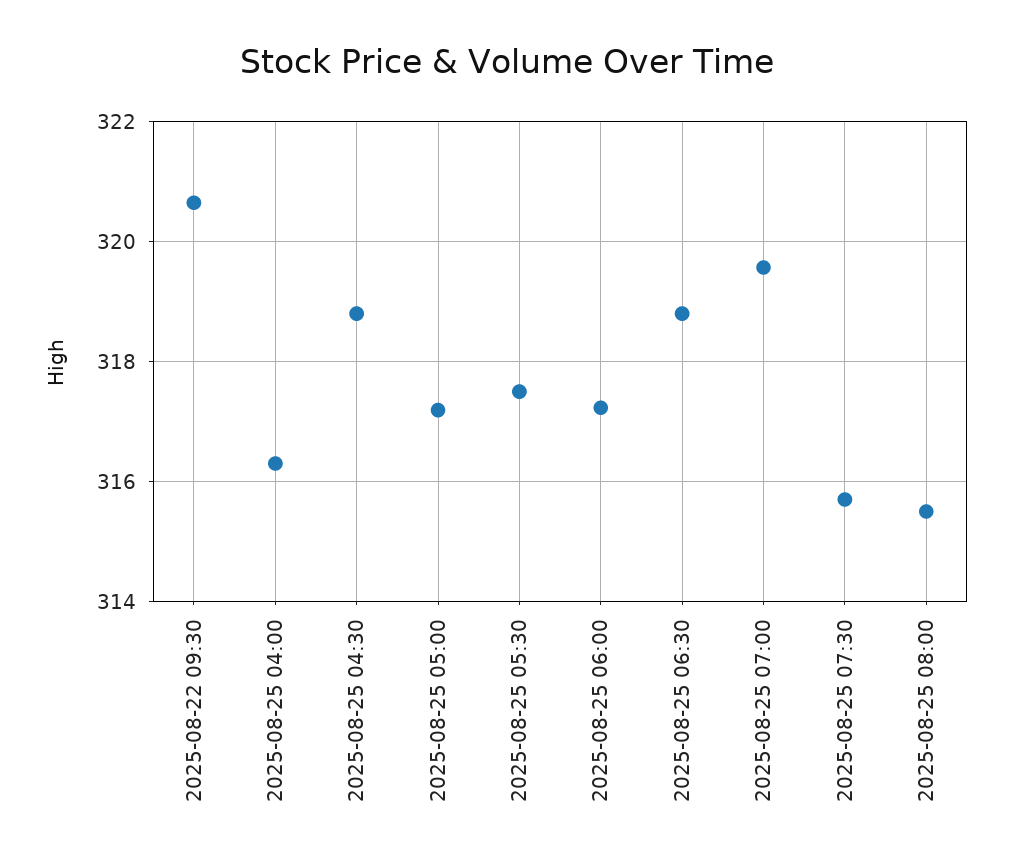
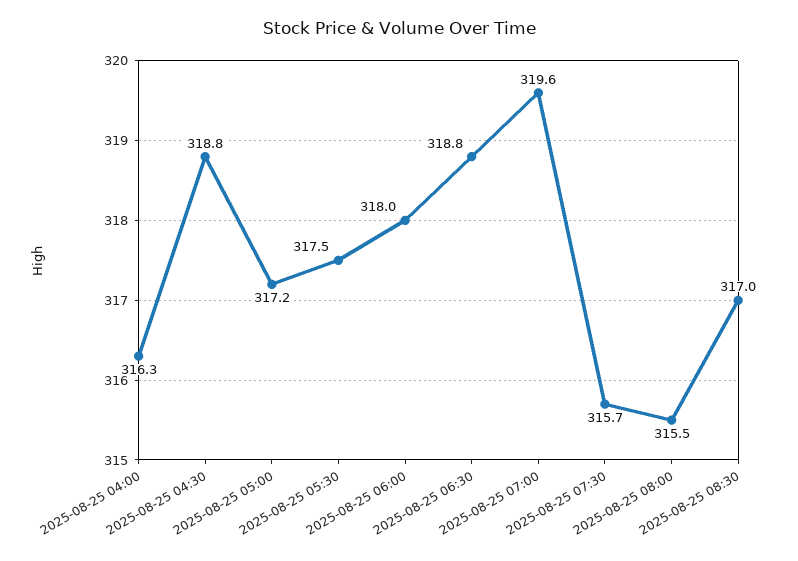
2025-08-22 09:30: 320.6 -> none
2025-08-25 06:00: 317.2 -> 318
2025-08-25 08:30: none -> 317

